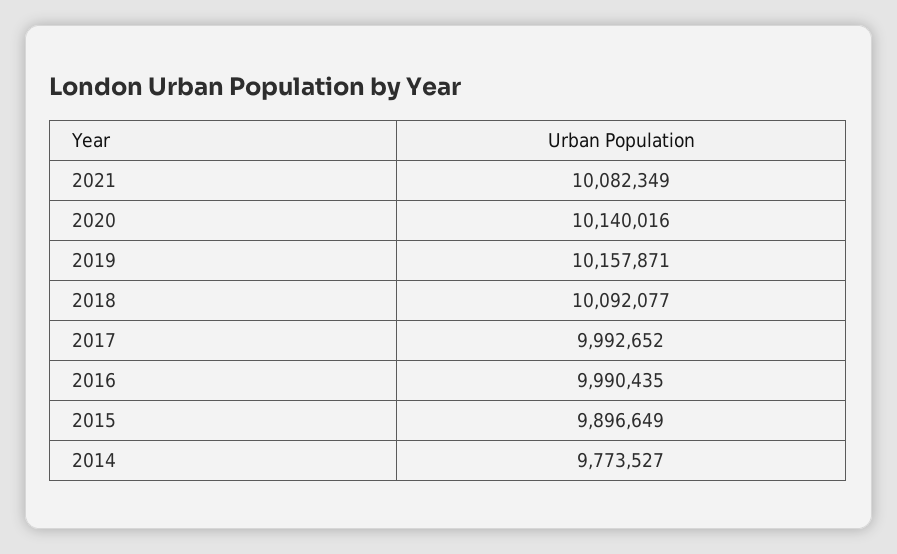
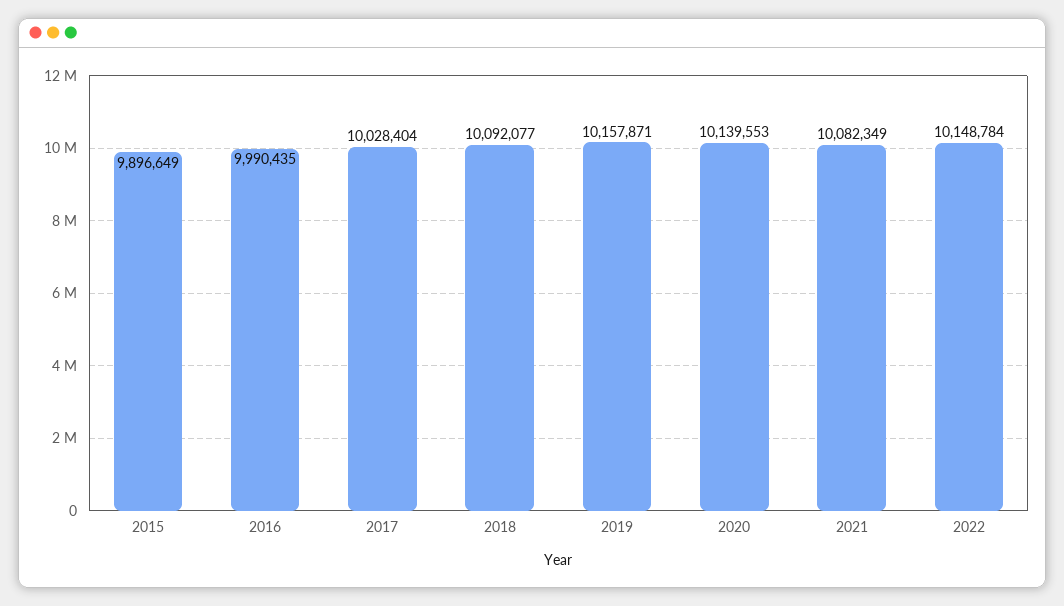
2020: 10140016 -> 10139553
2017: 9992652 -> 10028404
2014: 9773527 -> none
2022: none -> 10148784

